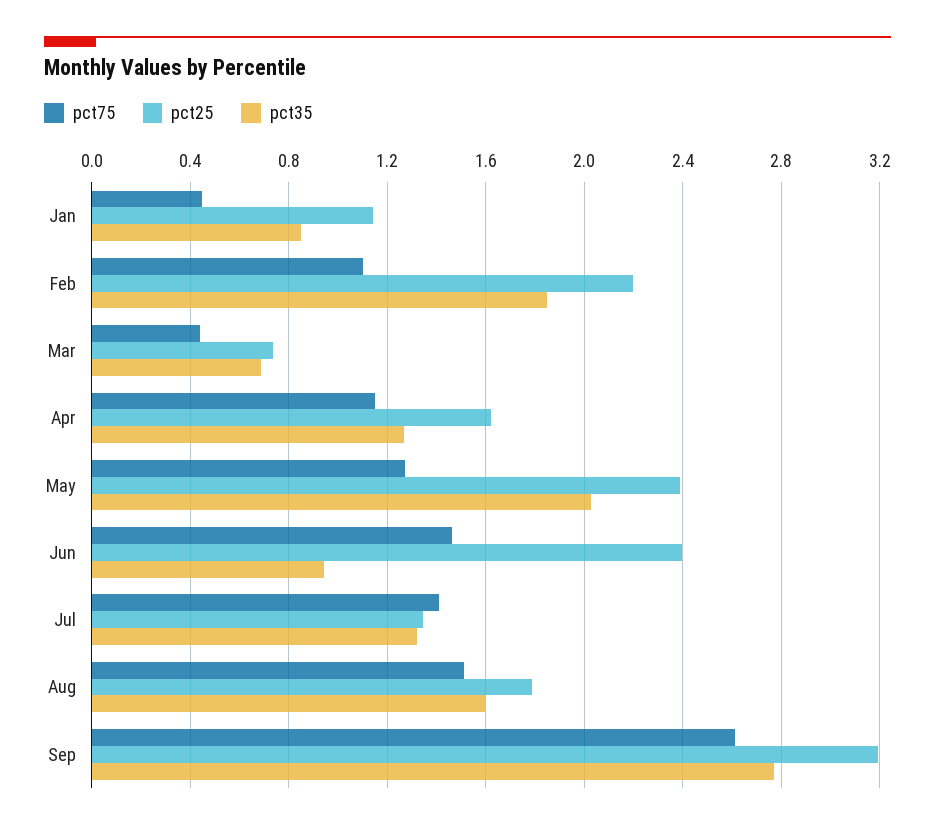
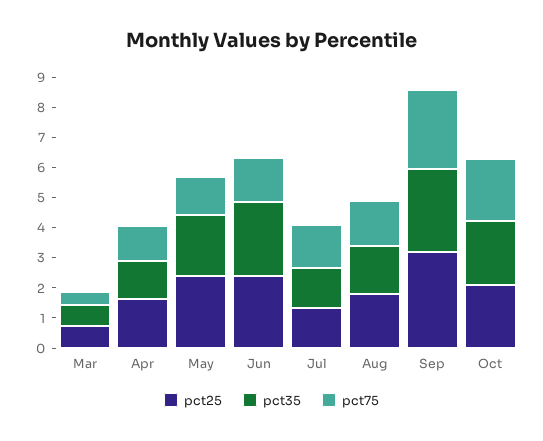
pct75, Jan: 0.45 -> none
pct25, Jan: 1.15 -> none
pct35, Jan: 0.85 -> none
pct75, Feb: 1.1 -> none
pct25, Feb: 2.2 -> none
pct35, Feb: 1.85 -> none
pct35, Jun: 0.95 -> 2.5
pct25, Oct: none -> 2
pct35, Oct: none -> 2
pct75, Oct: none -> 2

